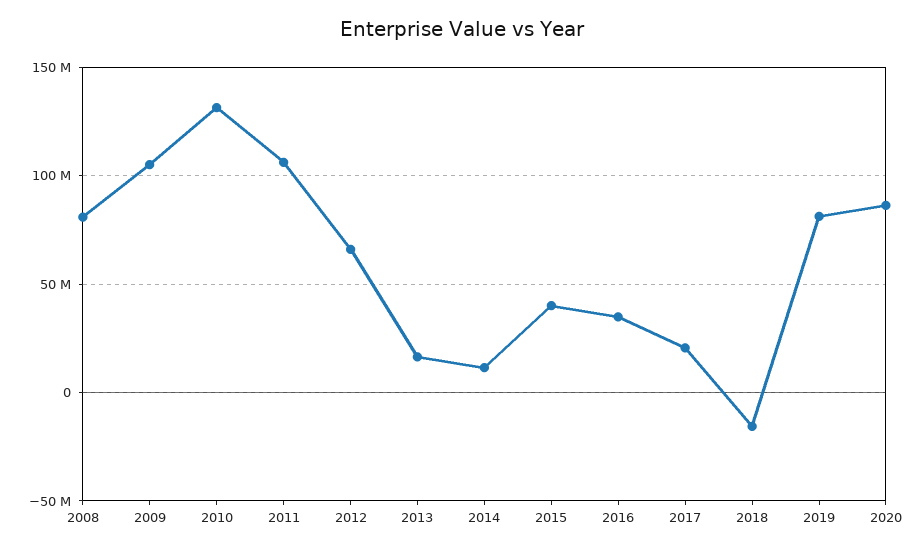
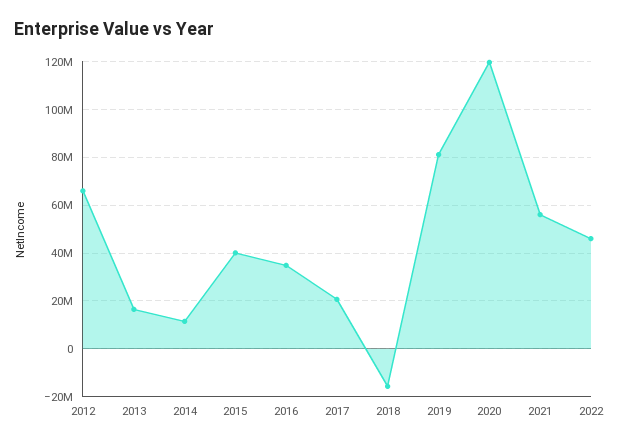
2008: 80000000 -> none
2009: 105000000 -> none
2010: 130000000 -> none
2011: 105000000 -> none
2020: 85000000 -> 120000000
2021: none -> 55000000
2022: none -> 45000000

